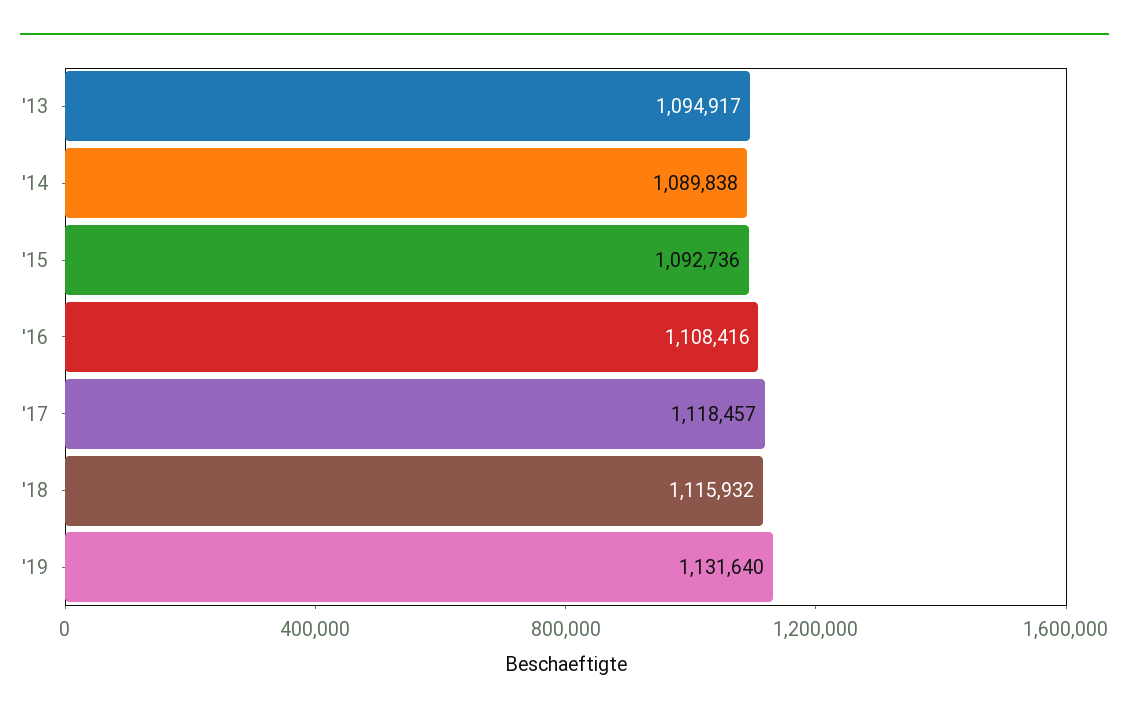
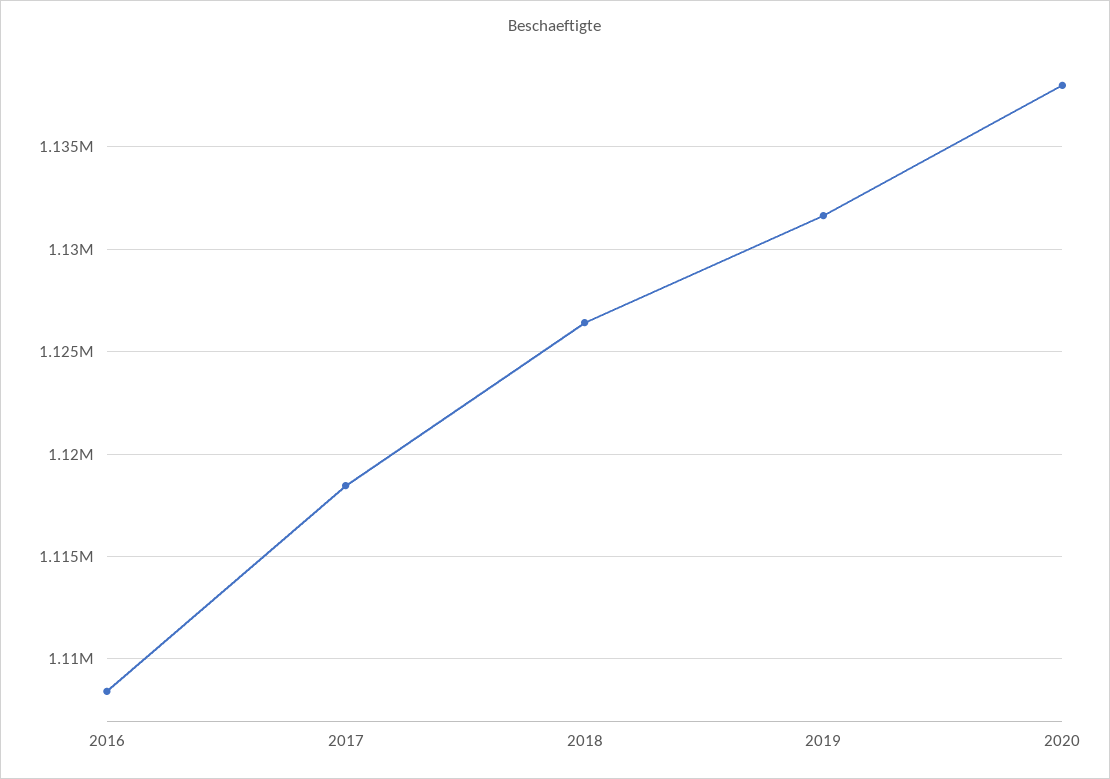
'13: 1094917 -> none
'14: 1089838 -> none
'15: 1092736 -> none
'18: 1115932 -> 1126500
2020: none -> 1138000

